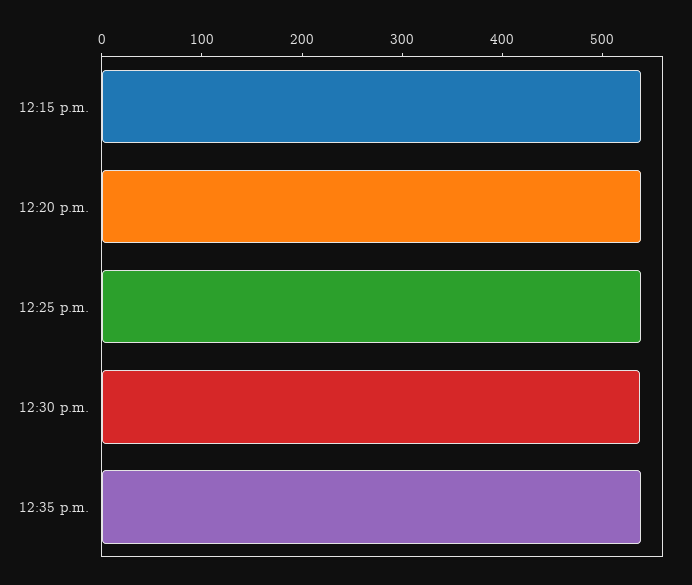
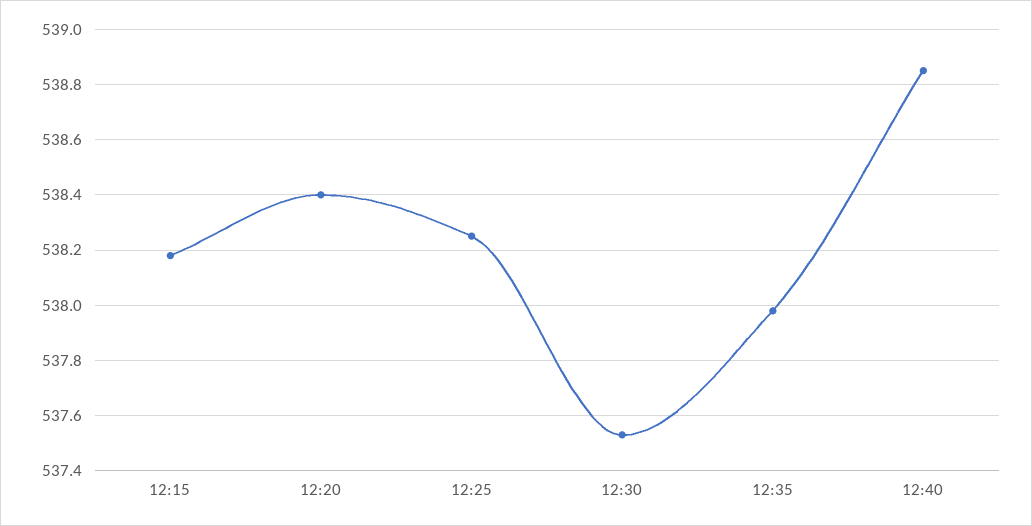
12:40: none -> 538.85

